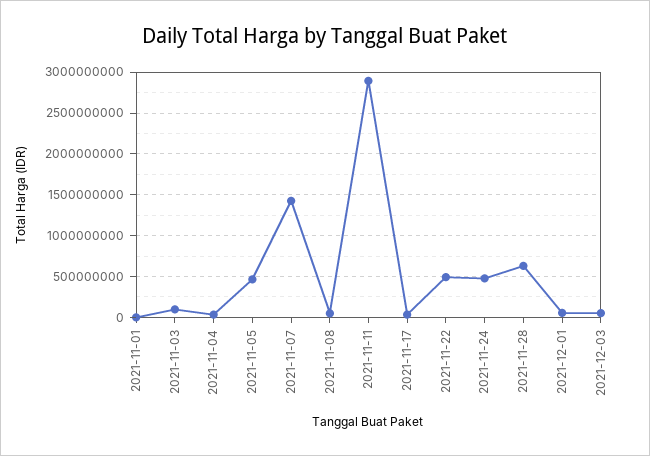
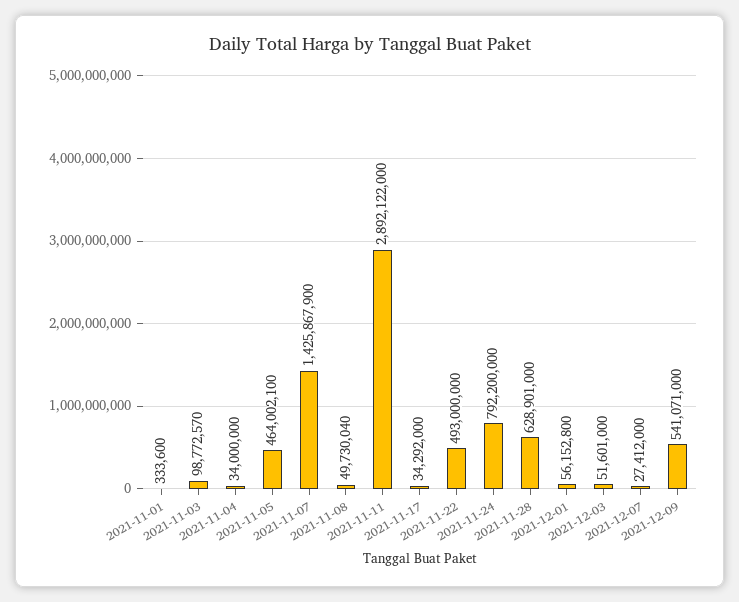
2021-11-24: 500000000 -> 792200000
2021-12-07: none -> 27412000
2021-12-09: none -> 541071000

